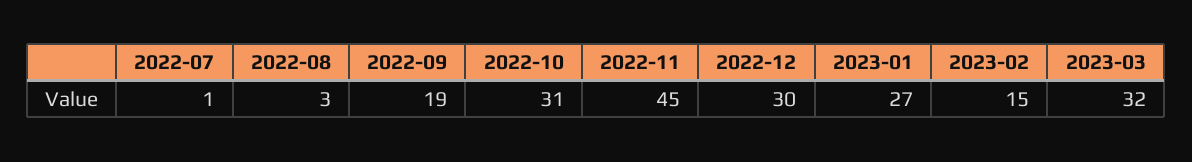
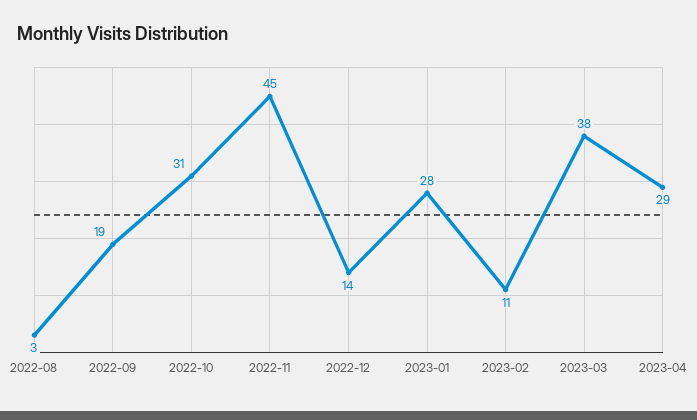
2022-07: 1 -> none
2022-12: 30 -> 14
2023-01: 27 -> 28
2023-02: 15 -> 11
2023-03: 32 -> 38
2023-04: none -> 29

